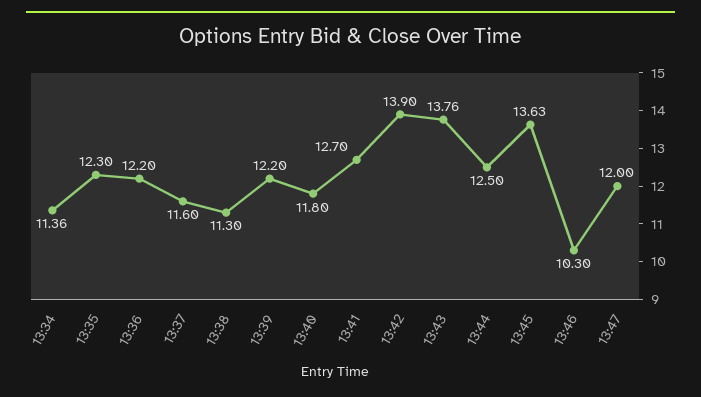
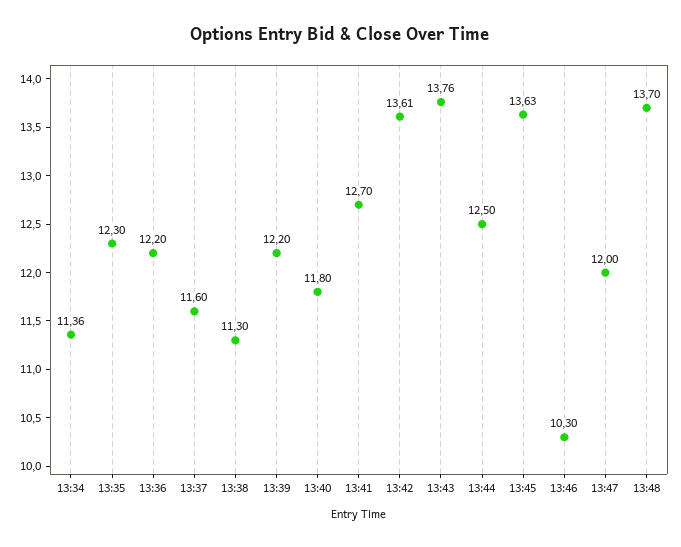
13:42: 13.9 -> 13.61
13:48: none -> 13.7

